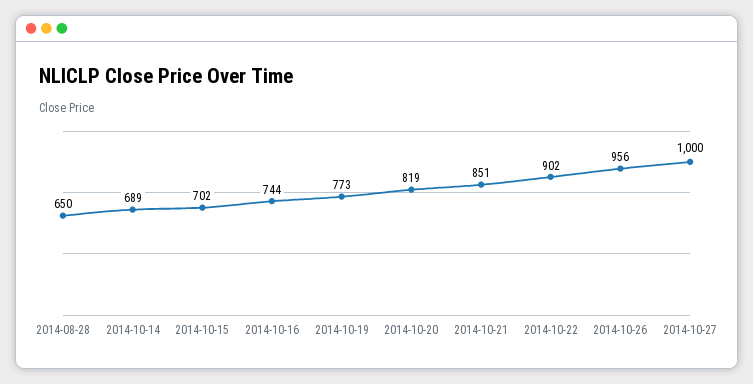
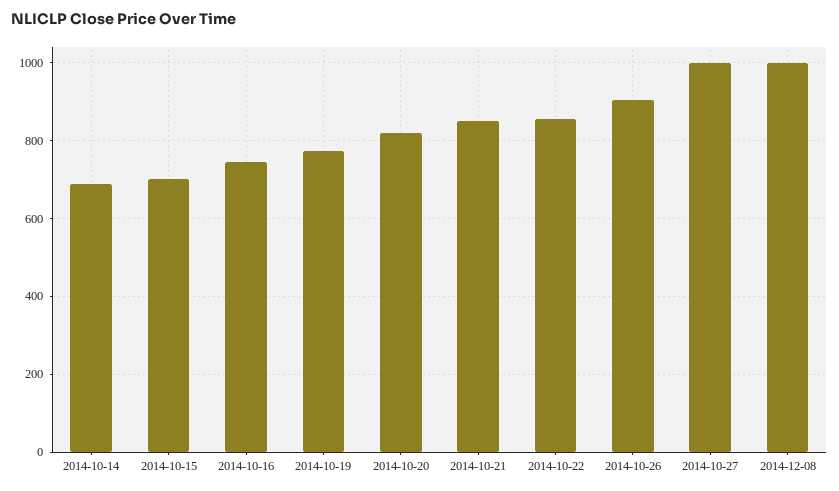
2014-08-28: 650 -> none
2014-10-22: 902 -> 860
2014-10-26: 956 -> 900
2014-12-08: none -> 1000

